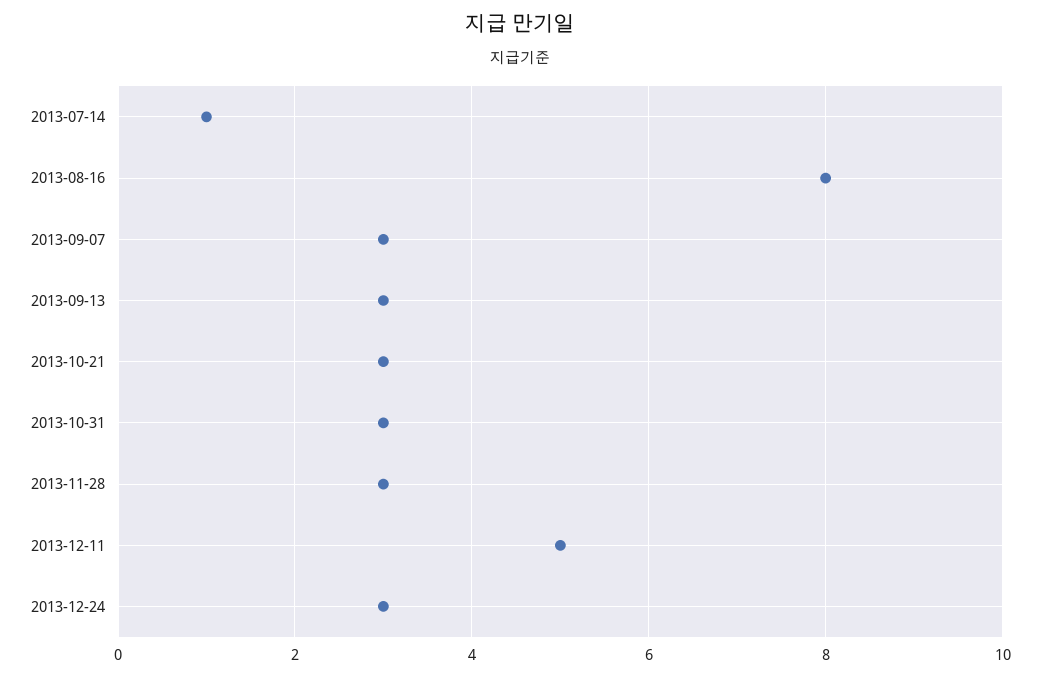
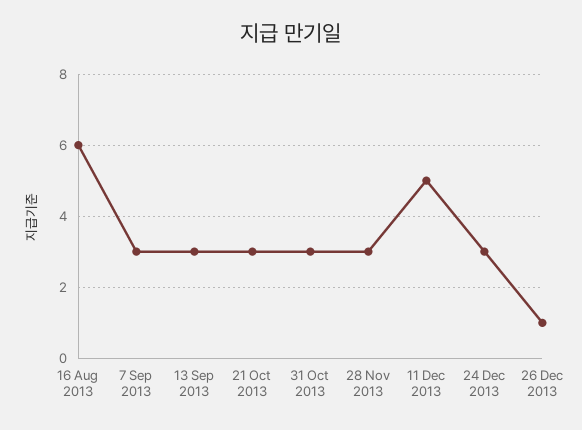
2013-07-14: 1 -> none
2013-08-16: 8 -> 6
26 Dec 2013: none -> 1

